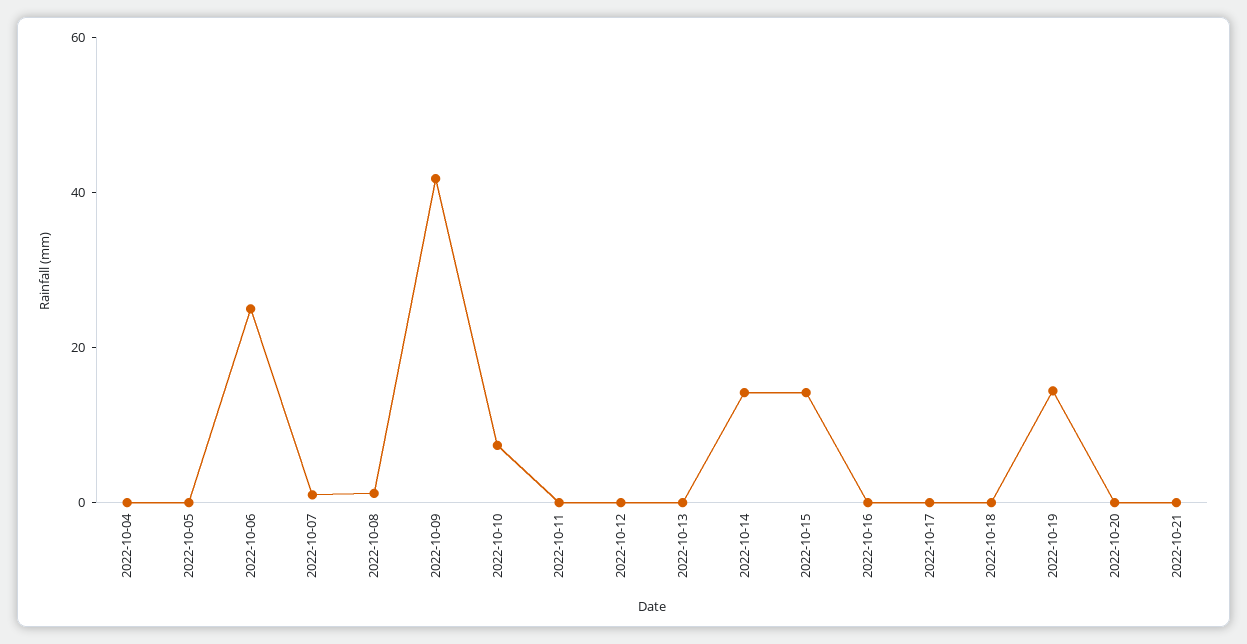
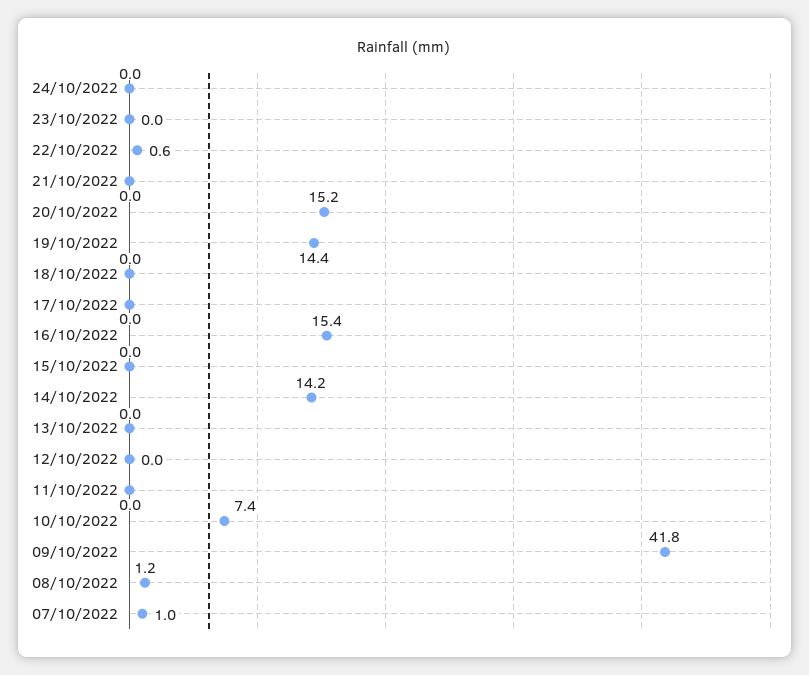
2022-10-04: 0 -> none
2022-10-05: 0 -> none
2022-10-06: 25 -> none
2022-10-15: 15 -> 0
2022-10-16: 0 -> 15.4
2022-10-20: 0 -> 15.2
24/10/2022: none -> 0
23/10/2022: none -> 0
22/10/2022: none -> 0.6

